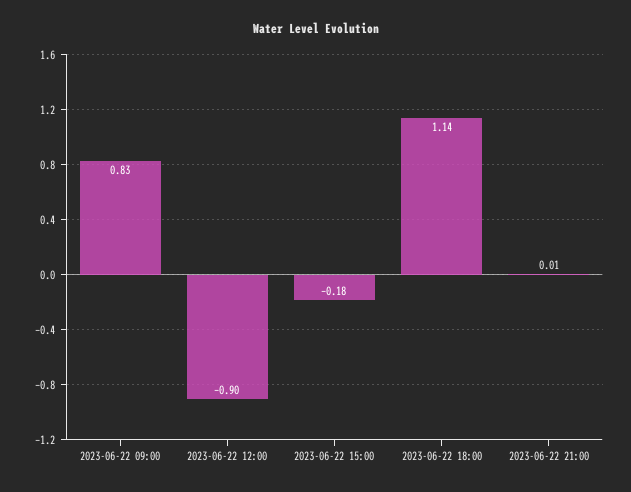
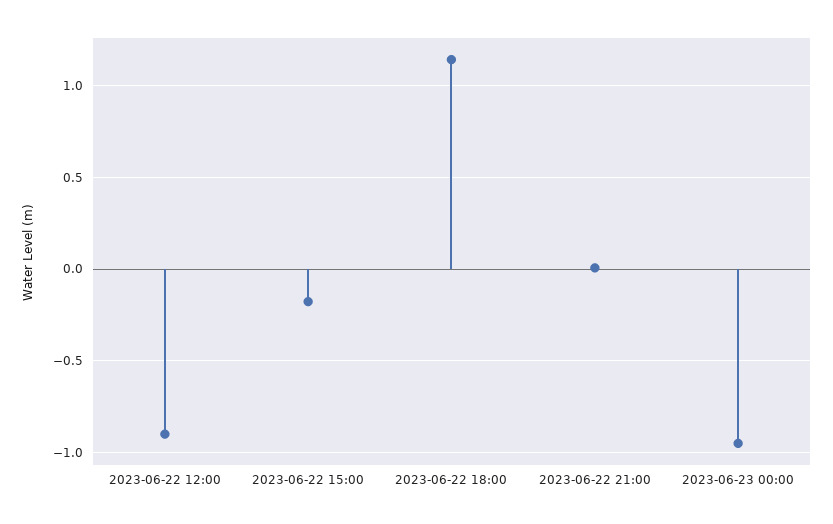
2023-06-22 09:00: 0.83 -> none
2023-06-23 00:00: none -> -0.95

